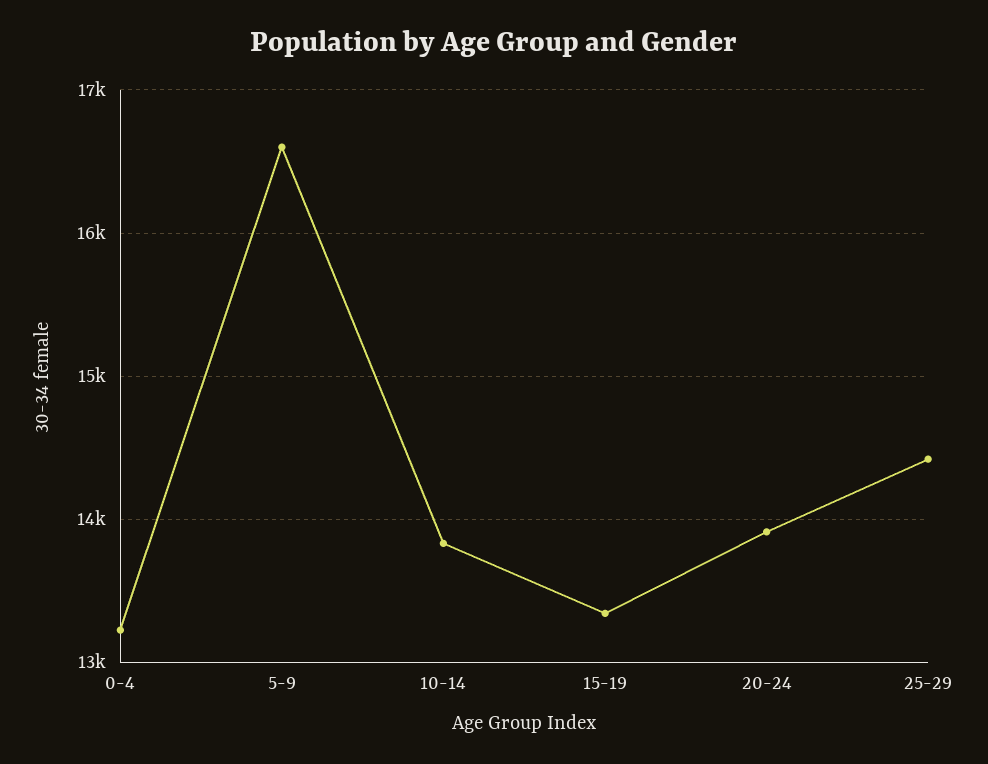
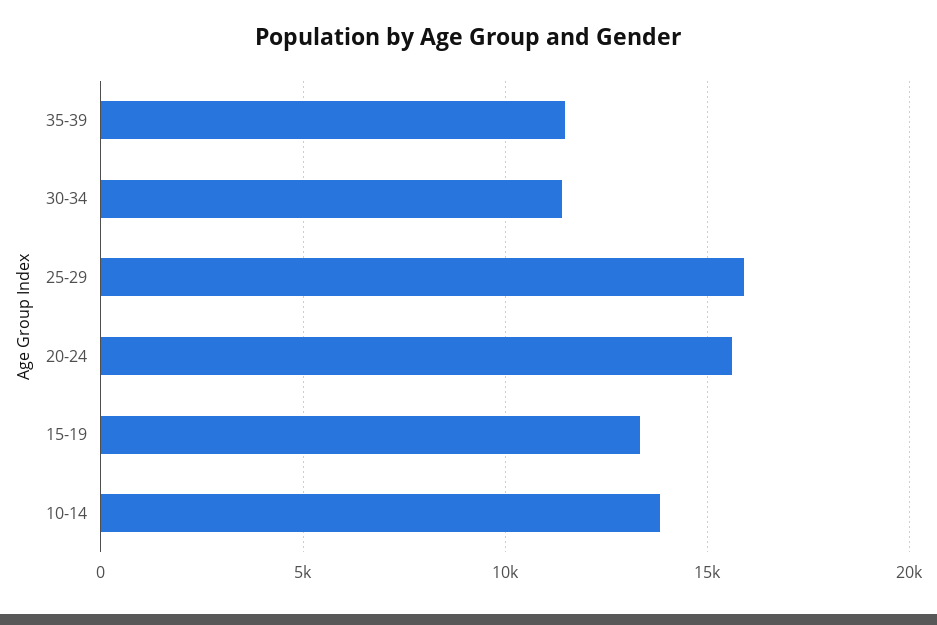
0-4: 13200 -> none
5-9: 16600 -> none
20-24: 13900 -> 15500
25-29: 14400 -> 16000
35-39: none -> 11500
30-34: none -> 11500

